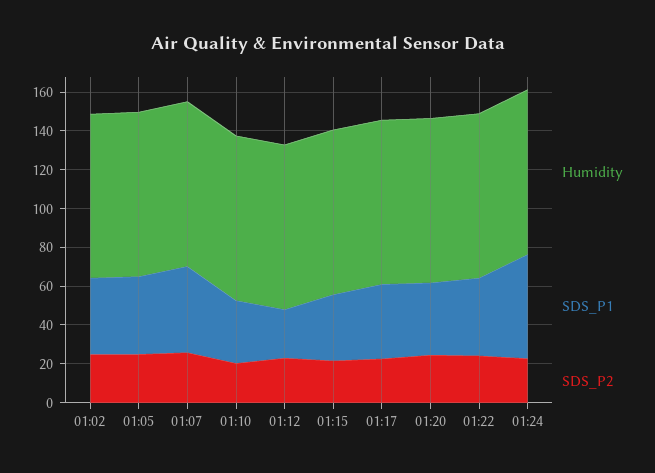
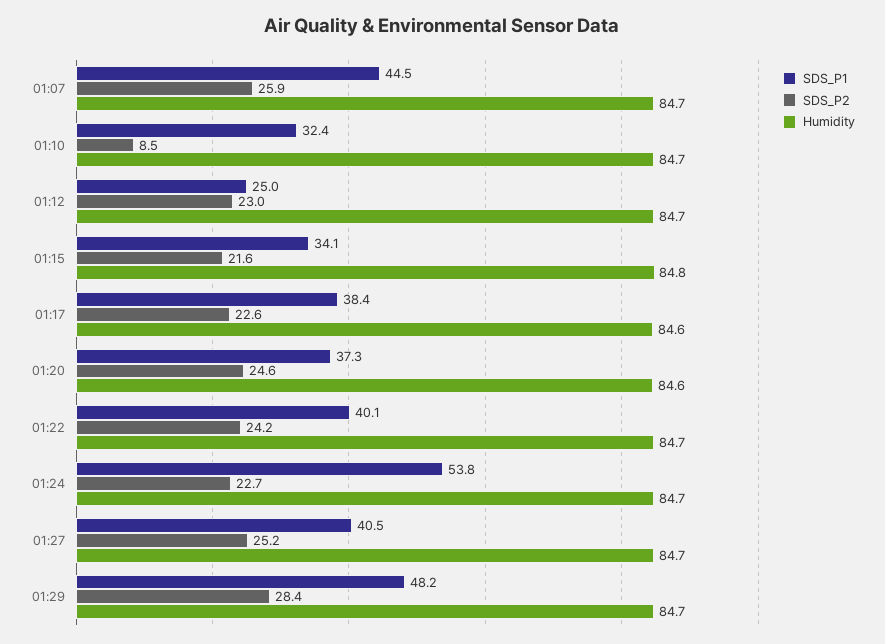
Humidity, 01:02: 85 -> none
SDS_P1, 01:02: 40 -> none
SDS_P2, 01:02: 25 -> none
Humidity, 01:05: 85 -> none
SDS_P1, 01:05: 40 -> none
SDS_P2, 01:05: 25 -> none
SDS_P2, 01:10: 20 -> 8.5
SDS_P1, 01:27: none -> 40.5
SDS_P2, 01:27: none -> 25.2
Humidity, 01:27: none -> 84.7
SDS_P1, 01:29: none -> 48.2
SDS_P2, 01:29: none -> 28.4
Humidity, 01:29: none -> 84.7

